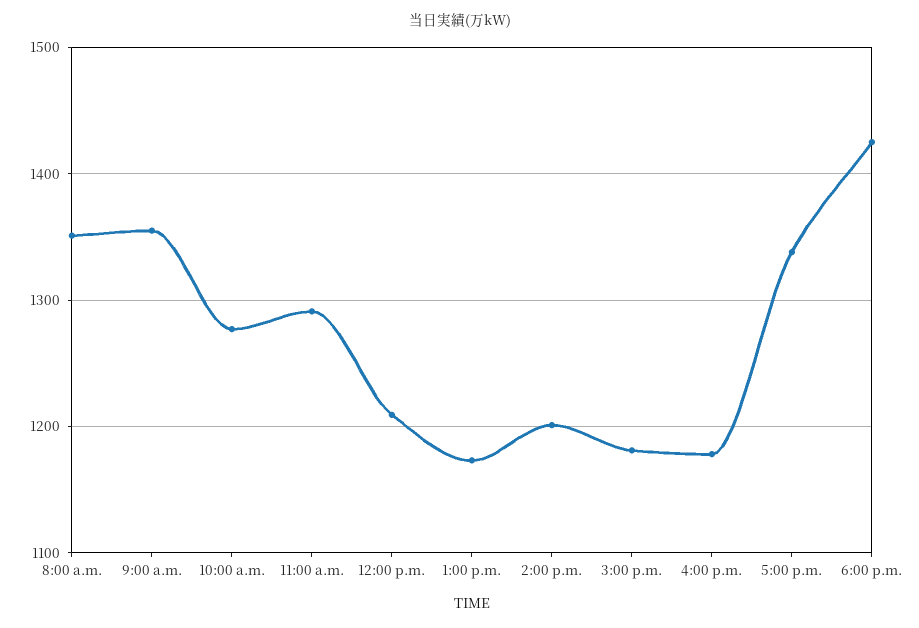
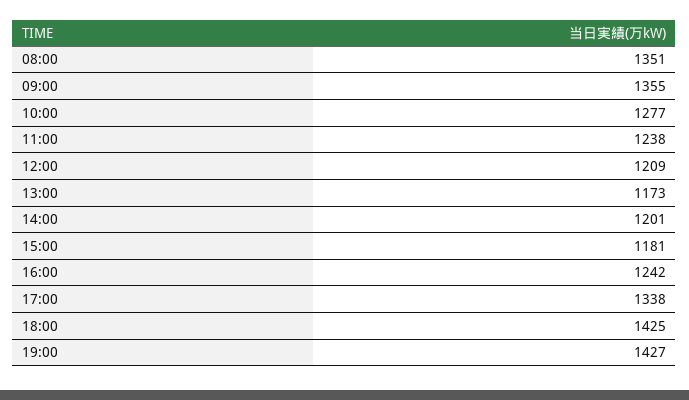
11:00 a.m.: 1290 -> 1238
4:00 p.m.: 1180 -> 1242
19:00: none -> 1427

